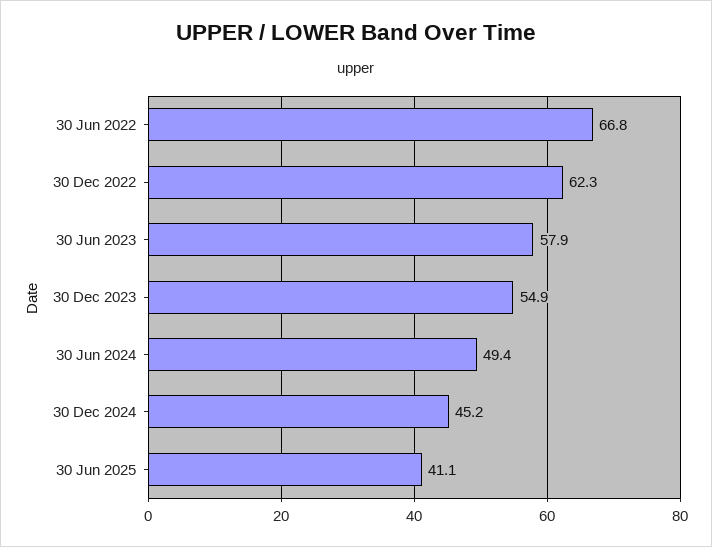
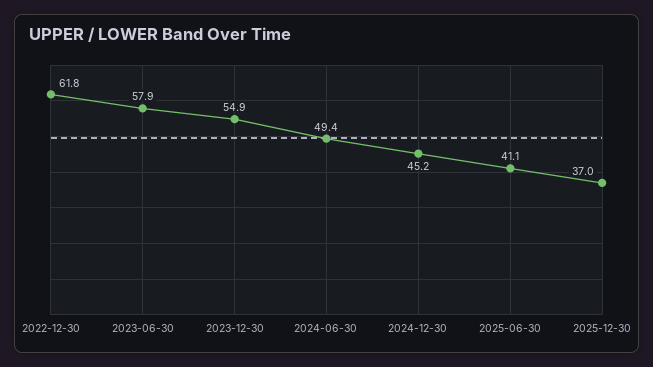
30 Jun 2022: 66.8 -> none
30 Dec 2022: 62.3 -> 61.8
2025-12-30: none -> 37

